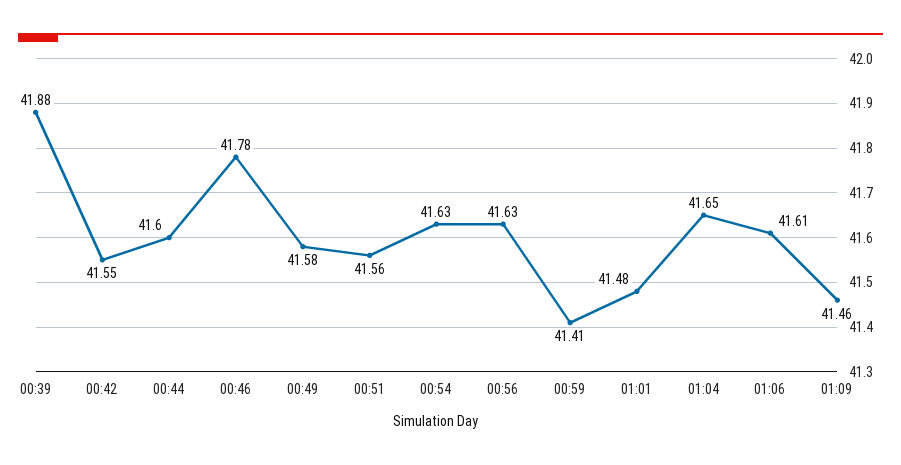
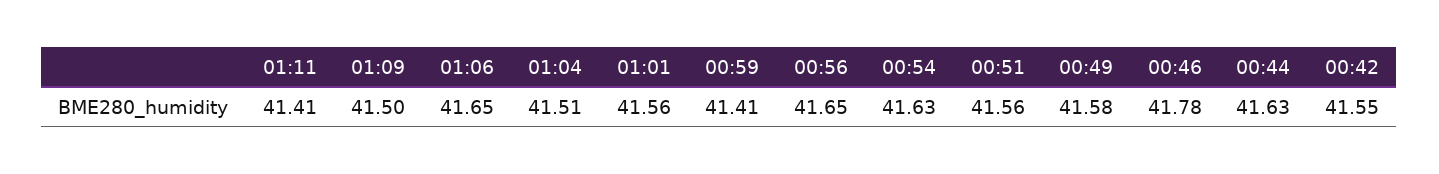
00:39: 41.88 -> none
00:44: 41.6 -> 41.63
00:56: 41.63 -> 41.65
01:01: 41.48 -> 41.56
01:04: 41.65 -> 41.51
01:06: 41.61 -> 41.65
01:09: 41.46 -> 41.5
01:11: none -> 41.41

